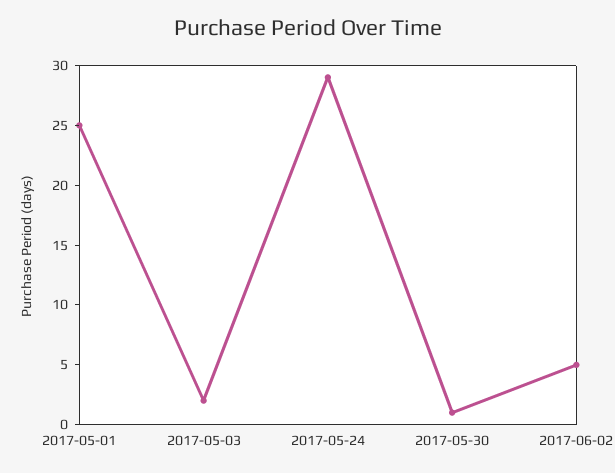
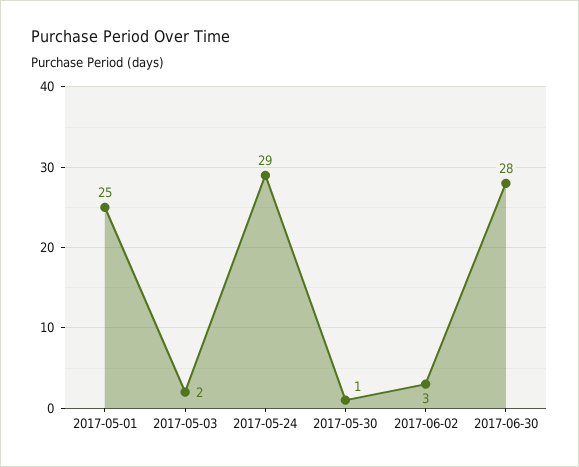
2017-06-02: 5 -> 3
2017-06-30: none -> 28

